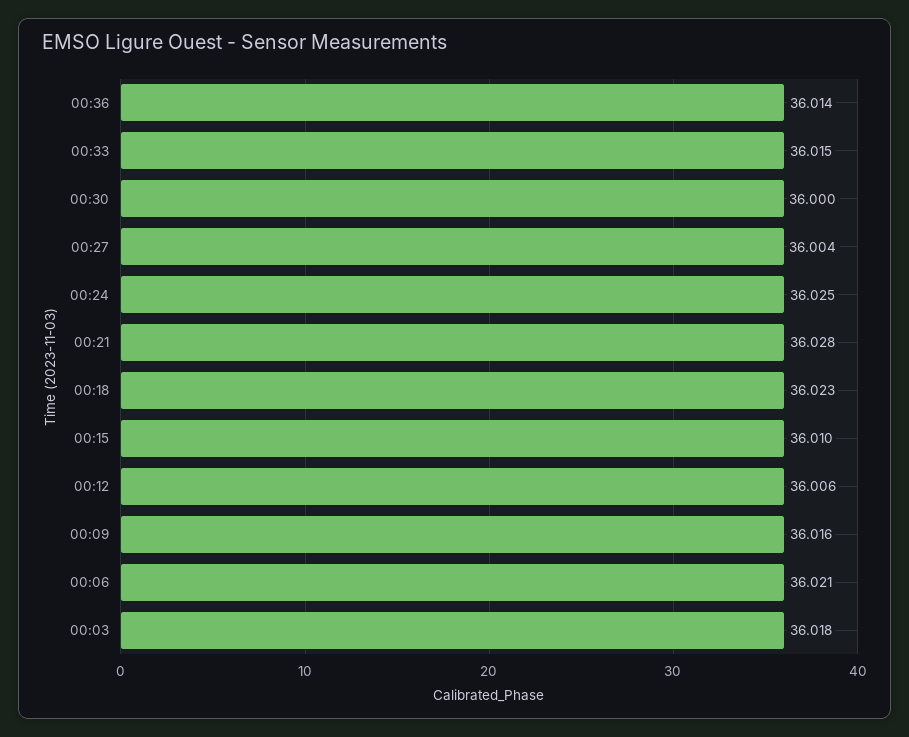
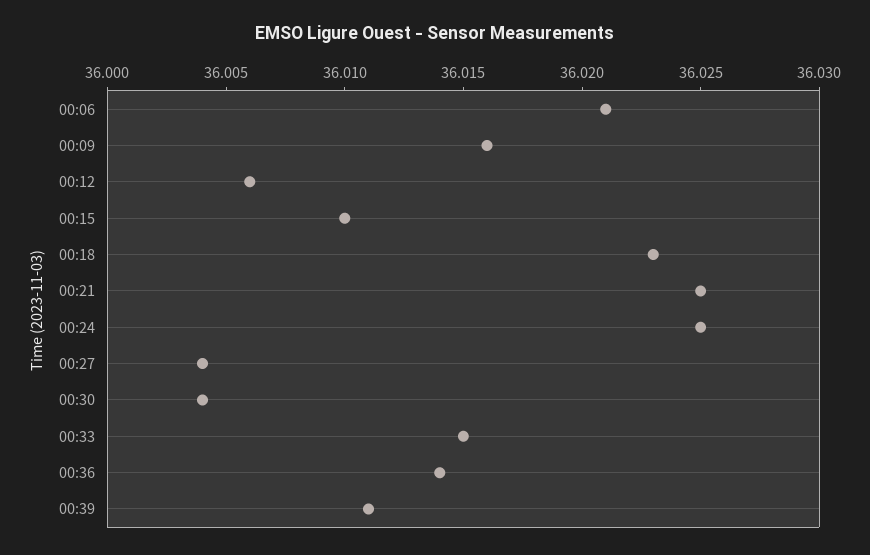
00:30: 36 -> 36.004
00:21: 36.028 -> 36.025
00:03: 36.018 -> none
00:39: none -> 36.011

